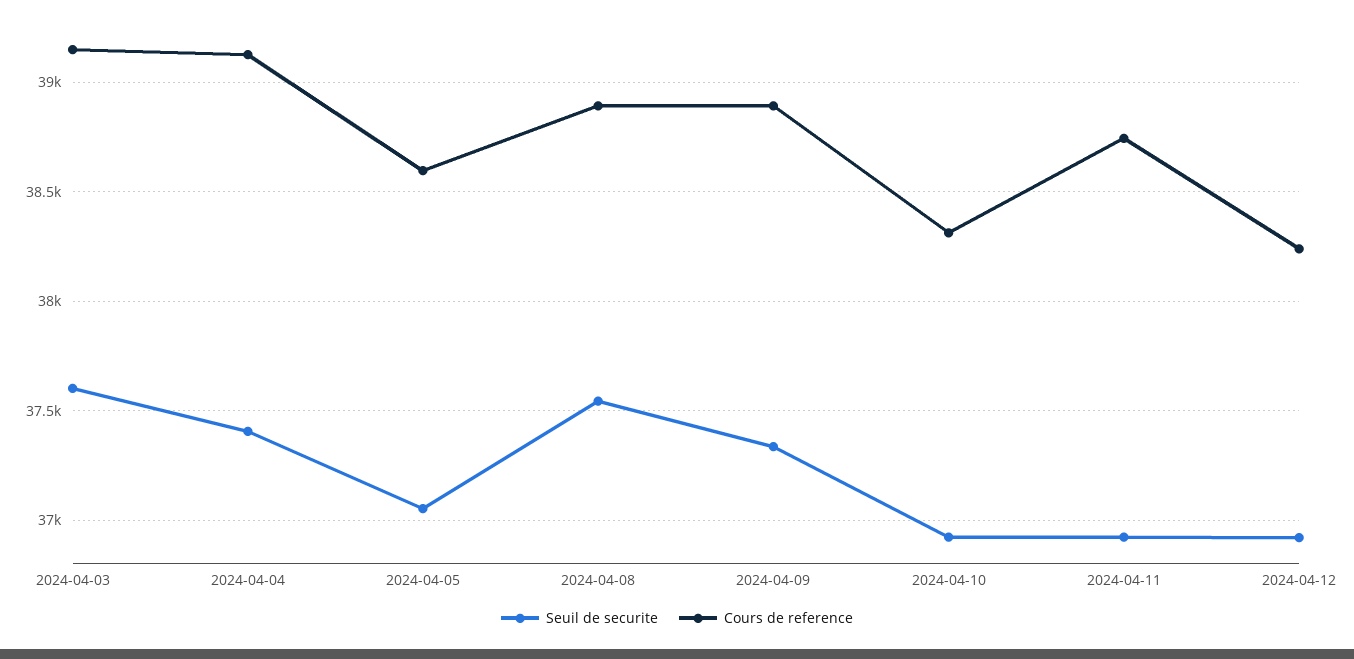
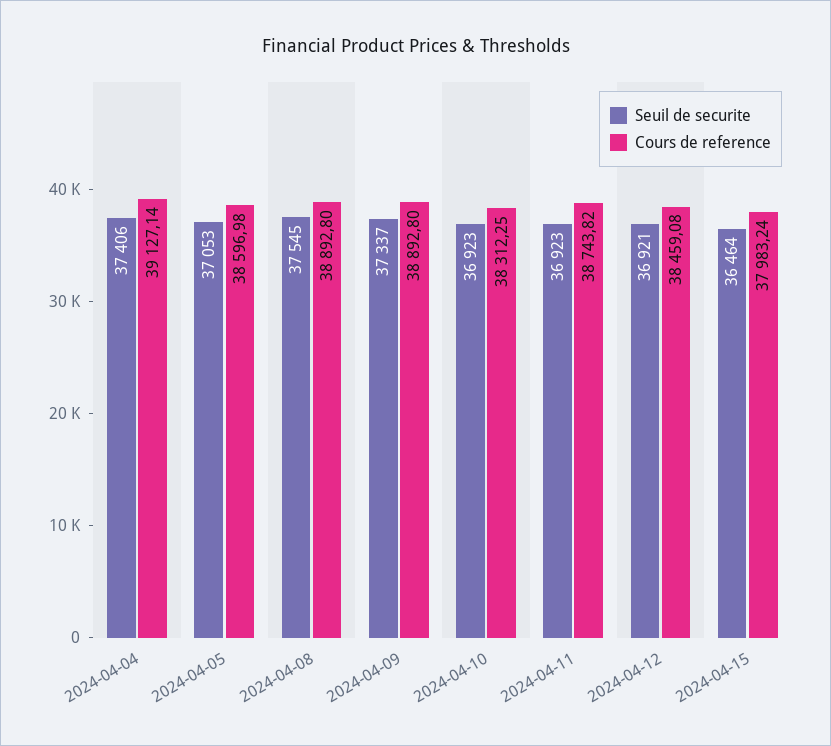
Seuil de securite, 2024-04-03: 37600 -> none
Cours de reference, 2024-04-03: 39150 -> none
Cours de reference, 2024-04-12: 38250 -> 38459.08
Seuil de securite, 2024-04-15: none -> 36464
Cours de reference, 2024-04-15: none -> 37983.24

